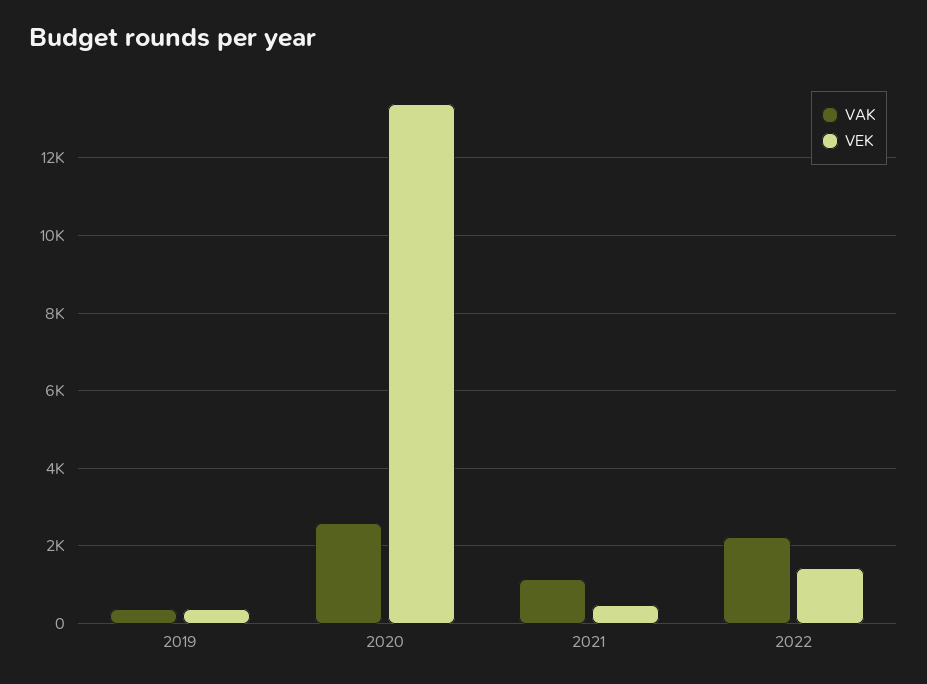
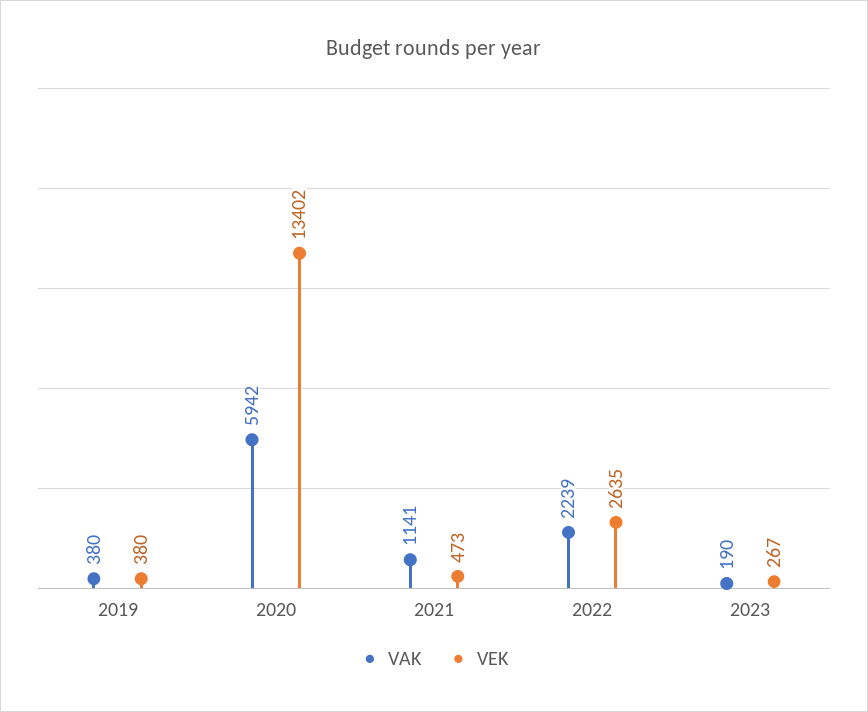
VAK, 2020: 2600 -> 5942
VEK, 2022: 1400 -> 2635
VAK, 2023: none -> 190
VEK, 2023: none -> 267

